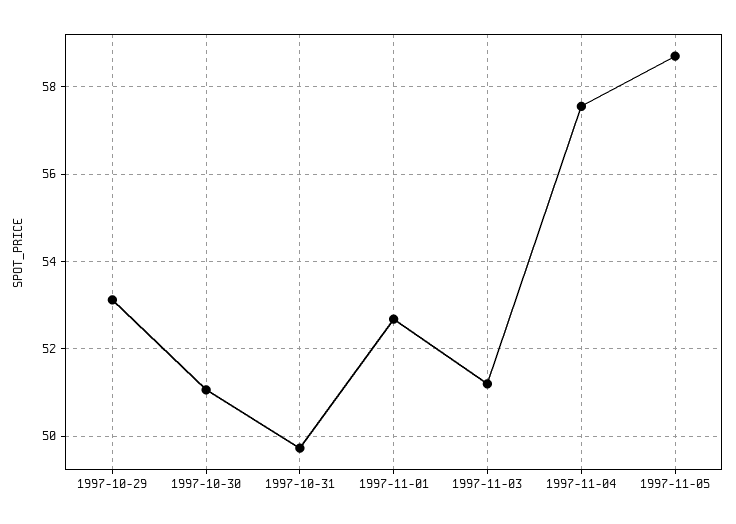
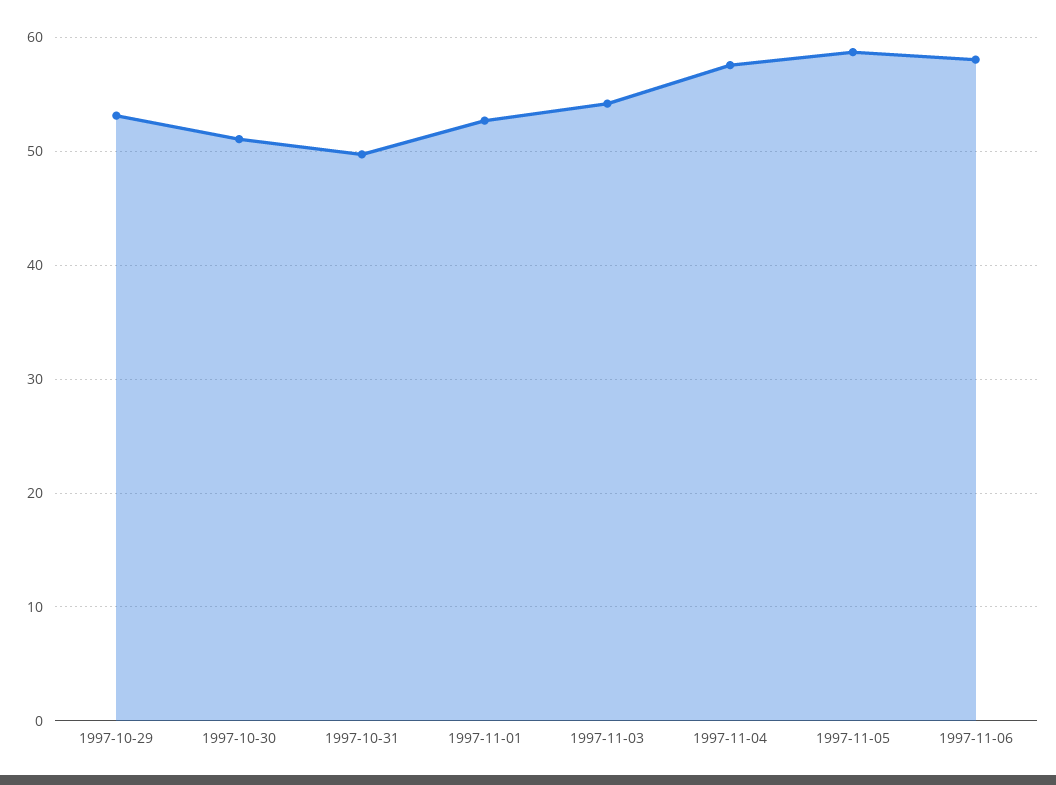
1997-11-03: 51.2 -> 54
1997-11-06: none -> 58

